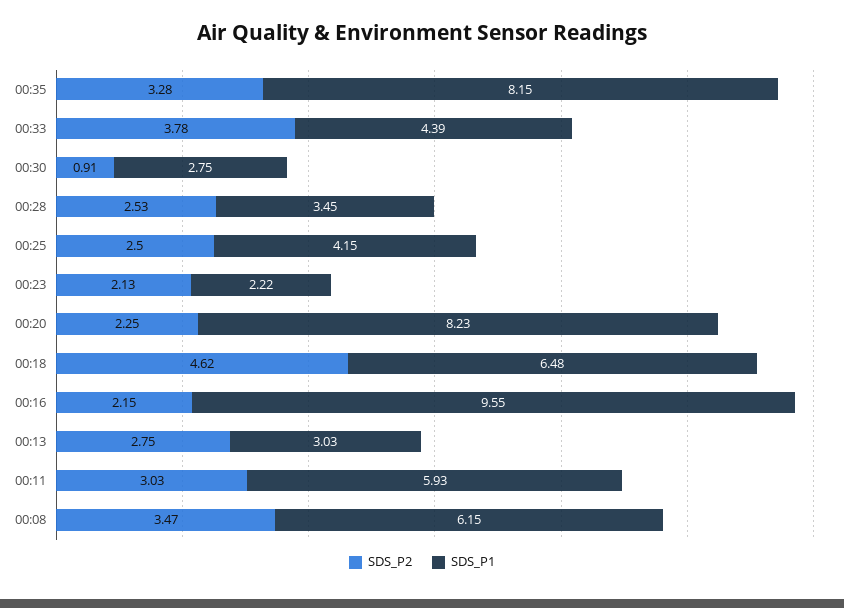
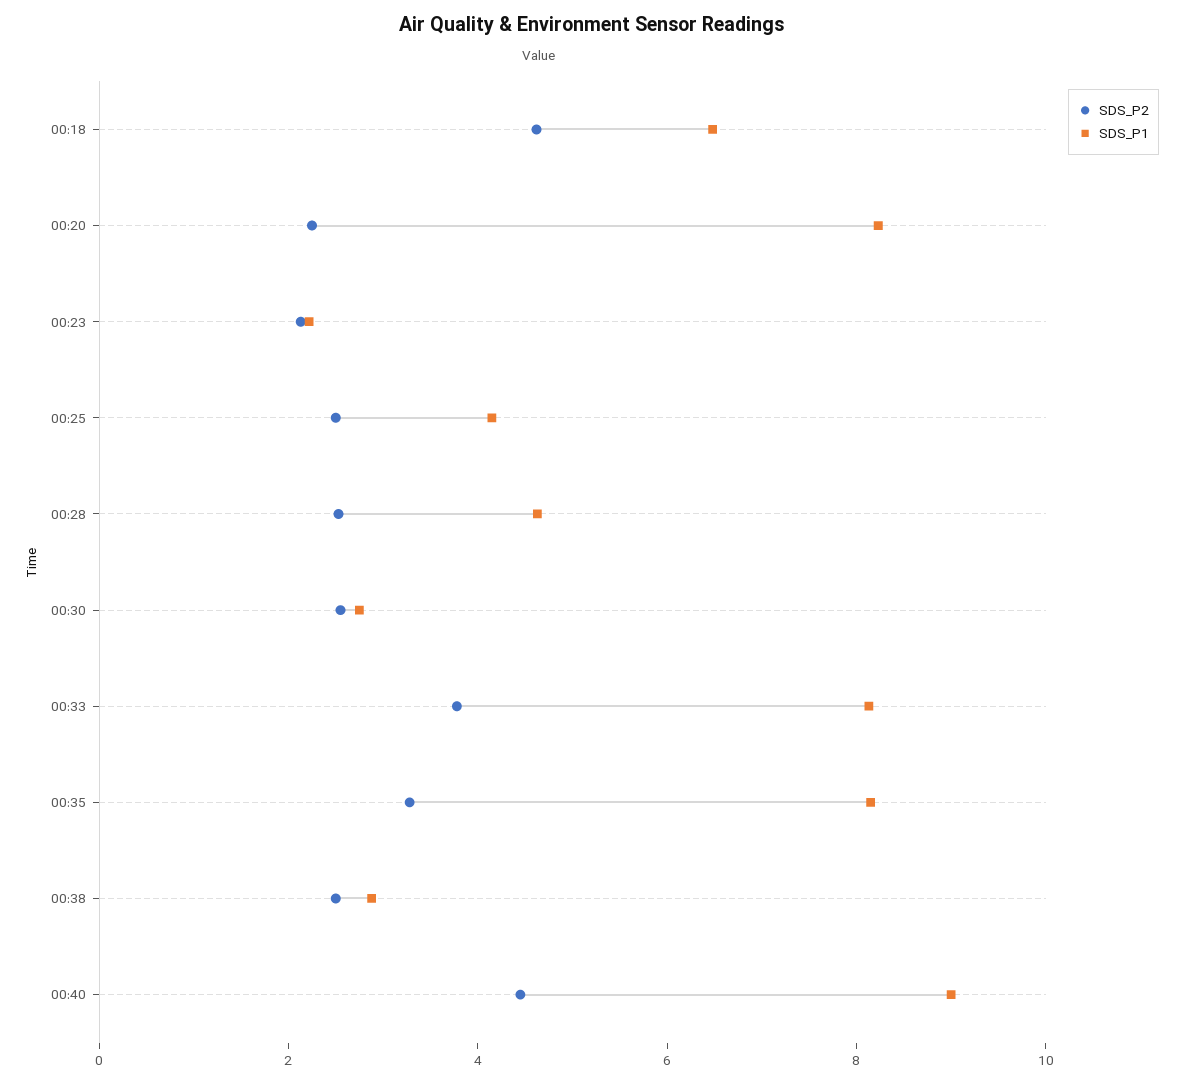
SDS_P1, 00:33: 4.39 -> 8
SDS_P2, 00:30: 0.91 -> 2.5
SDS_P1, 00:28: 3.45 -> 4.5
SDS_P2, 00:16: 2.15 -> none
SDS_P1, 00:16: 9.55 -> none
SDS_P2, 00:13: 2.75 -> none
SDS_P1, 00:13: 3.03 -> none
SDS_P2, 00:11: 3.03 -> none
SDS_P1, 00:11: 5.93 -> none
SDS_P2, 00:08: 3.47 -> none
SDS_P1, 00:08: 6.15 -> none
SDS_P2, 00:38: none -> 2.5
SDS_P1, 00:38: none -> 3
SDS_P2, 00:40: none -> 4.5
SDS_P1, 00:40: none -> 9

